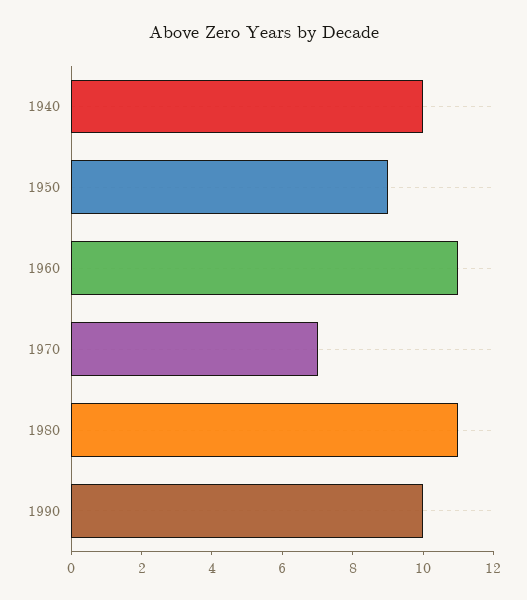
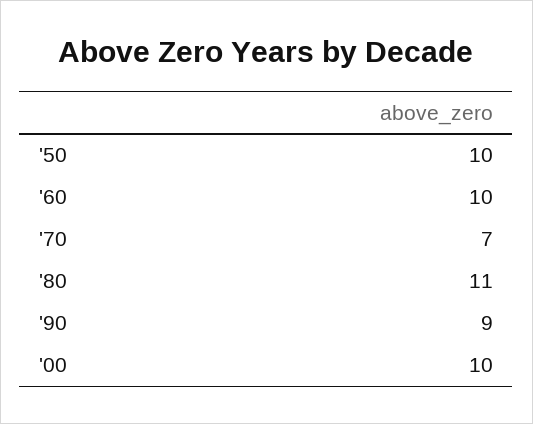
1940: 10 -> none
1950: 9 -> 10
1960: 11 -> 10
1990: 10 -> 9
'00: none -> 10

